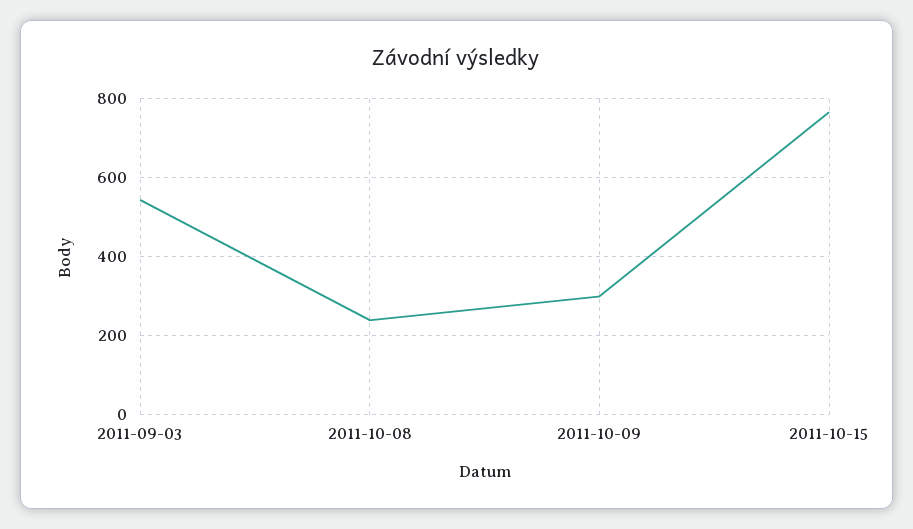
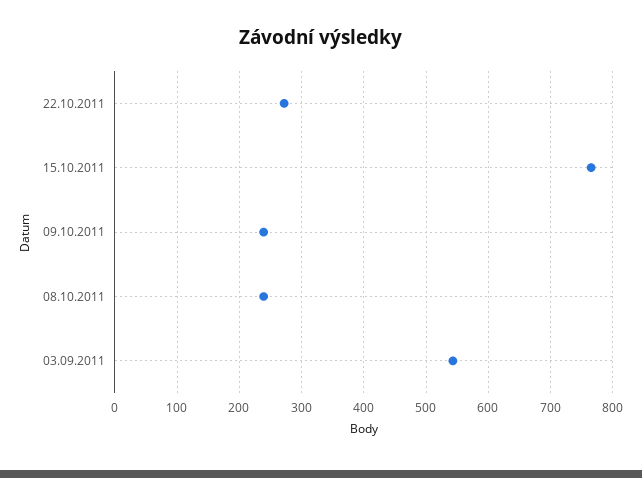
2011-10-09: 300 -> 240
22.10.2011: none -> 270

